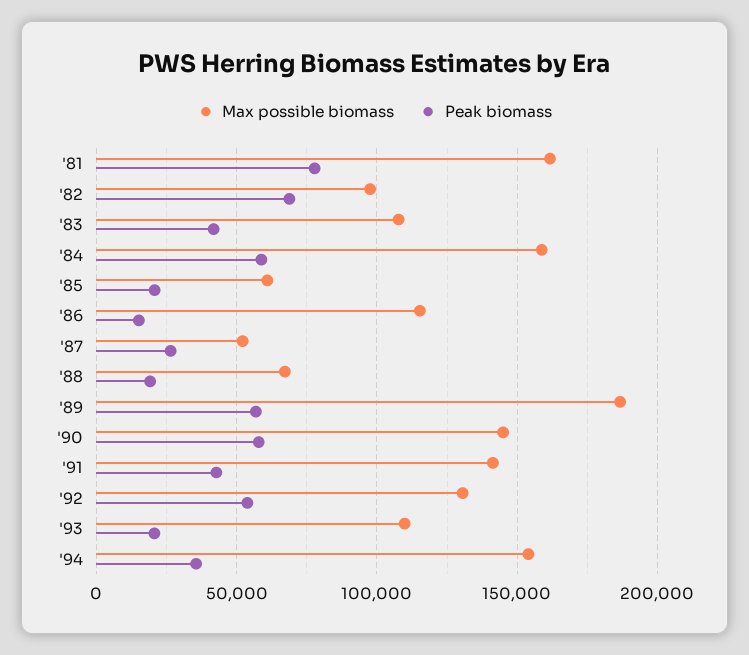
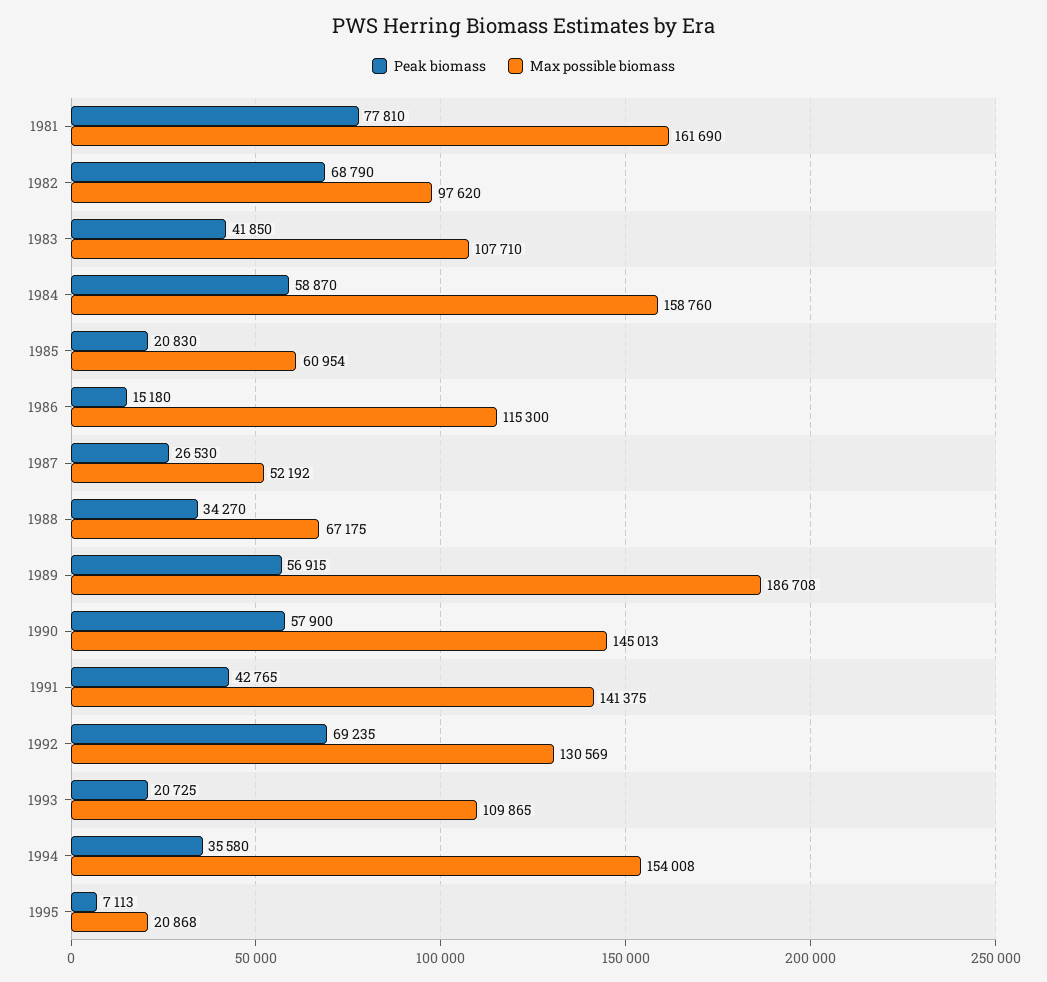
Peak biomass, '88: 20000 -> 34270
Peak biomass, '92: 55000 -> 69235
Peak biomass, 1995: none -> 7113
Max possible biomass, 1995: none -> 20868

